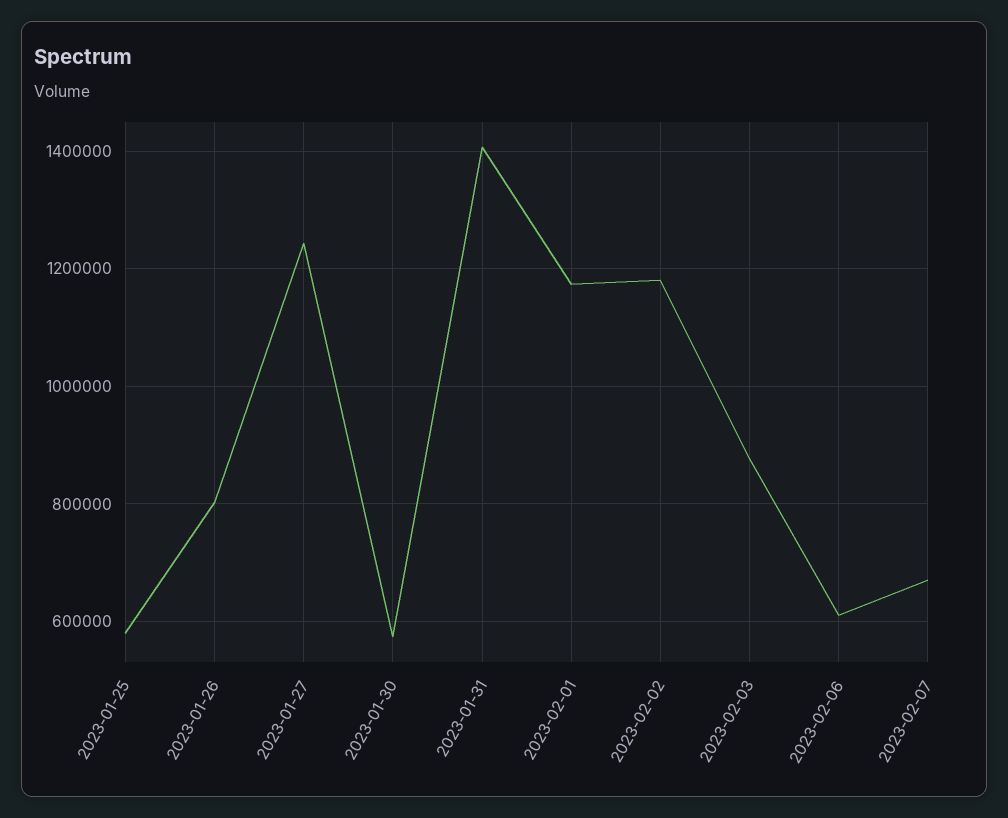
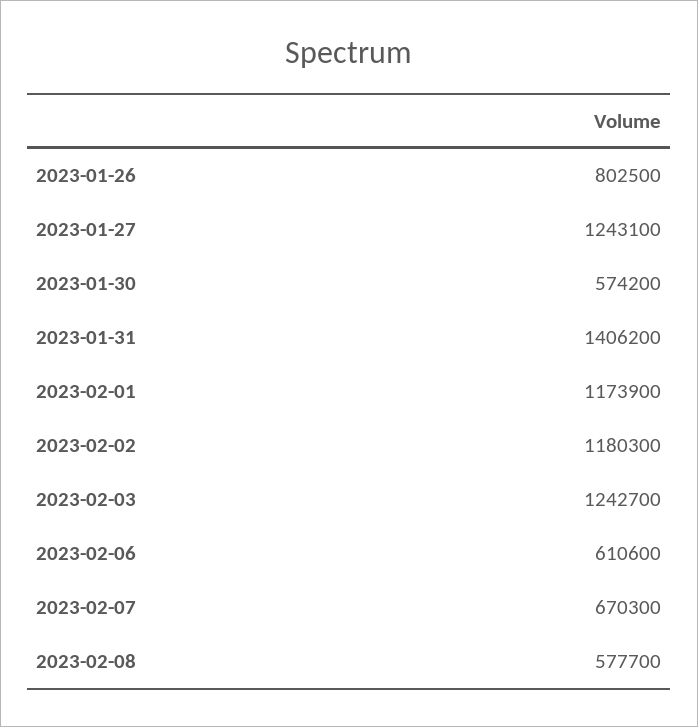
2023-01-25: 580000 -> none
2023-02-03: 880000 -> 1242700
2023-02-08: none -> 577700

